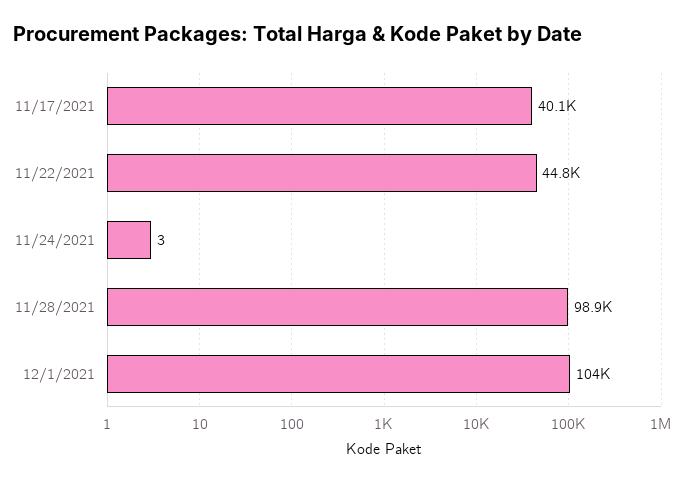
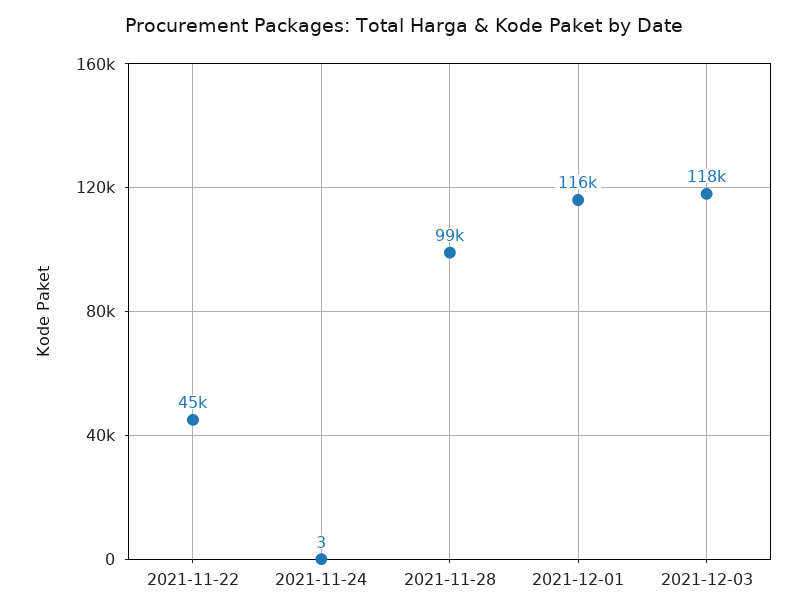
11/17/2021: 40100 -> none
12/1/2021: 104000 -> 116000
2021-12-03: none -> 118000

